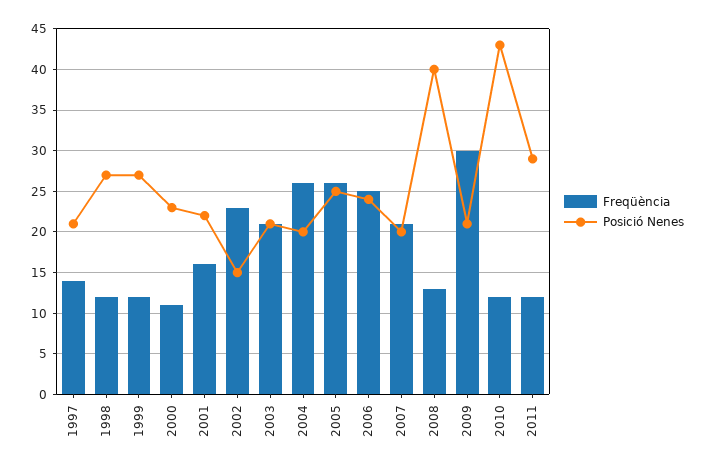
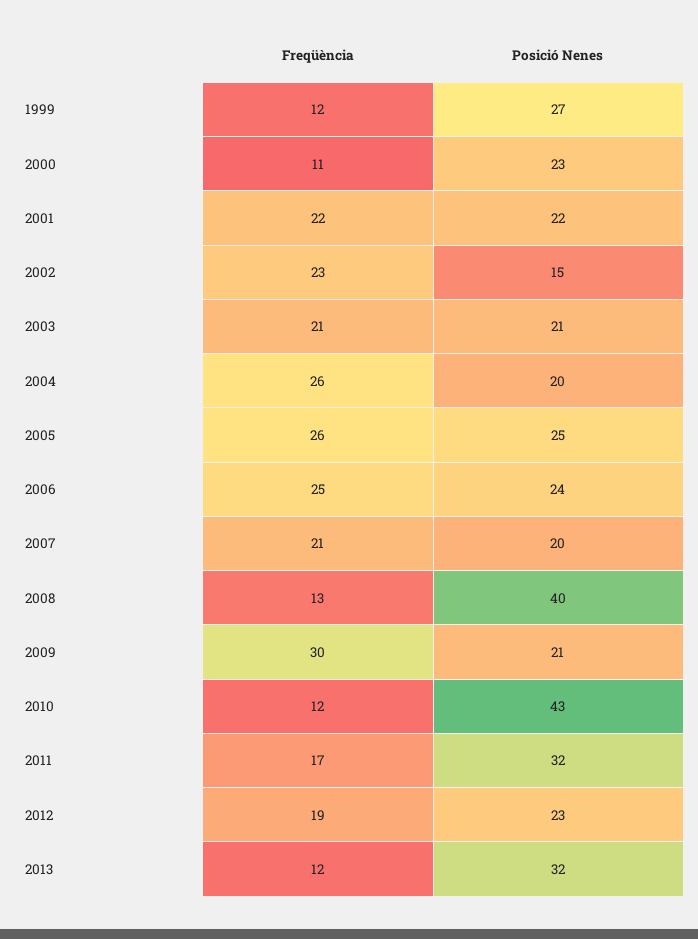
Freqüència, 1997: 14 -> none
Posició Nenes, 1997: 21 -> none
Freqüència, 1998: 12 -> none
Posició Nenes, 1998: 27 -> none
Freqüència, 2001: 16 -> 22
Freqüència, 2011: 12 -> 17
Posició Nenes, 2011: 29 -> 32
Freqüència, 2012: none -> 19
Posició Nenes, 2012: none -> 23
Freqüència, 2013: none -> 12
Posició Nenes, 2013: none -> 32

